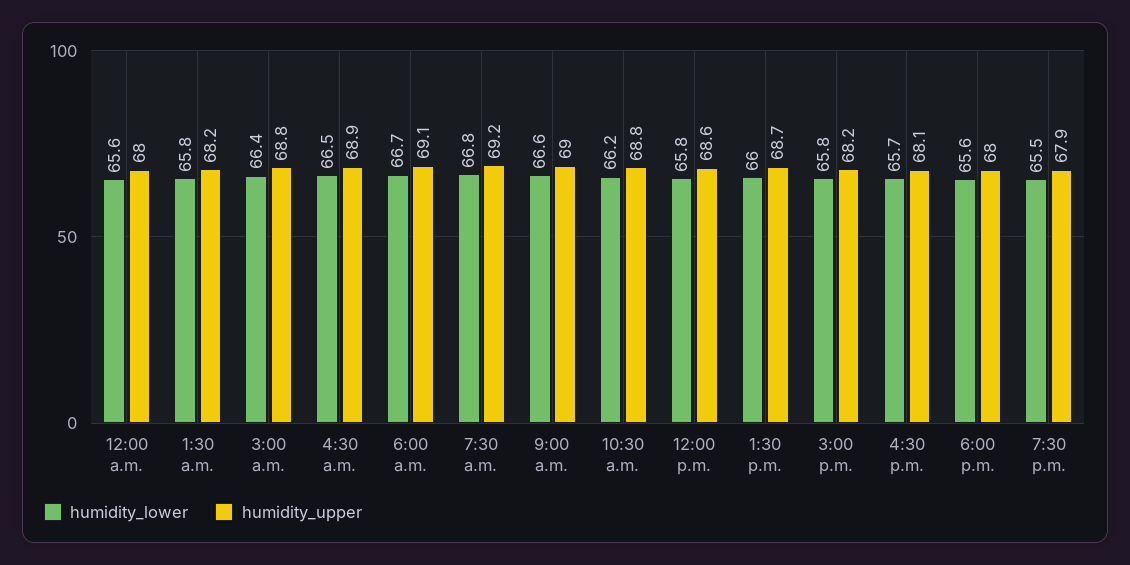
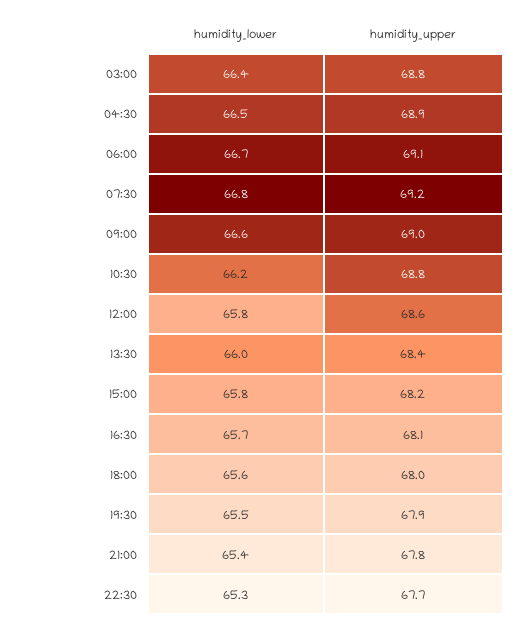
humidity_lower, 12:00 a.m.: 65.6 -> none
humidity_upper, 12:00 a.m.: 68 -> none
humidity_lower, 1:30 a.m.: 65.8 -> none
humidity_upper, 1:30 a.m.: 68.2 -> none
humidity_upper, 1:30 p.m.: 68.7 -> 68.4
humidity_lower, 21:00: none -> 65.4
humidity_upper, 21:00: none -> 67.8
humidity_lower, 22:30: none -> 65.3
humidity_upper, 22:30: none -> 67.7

